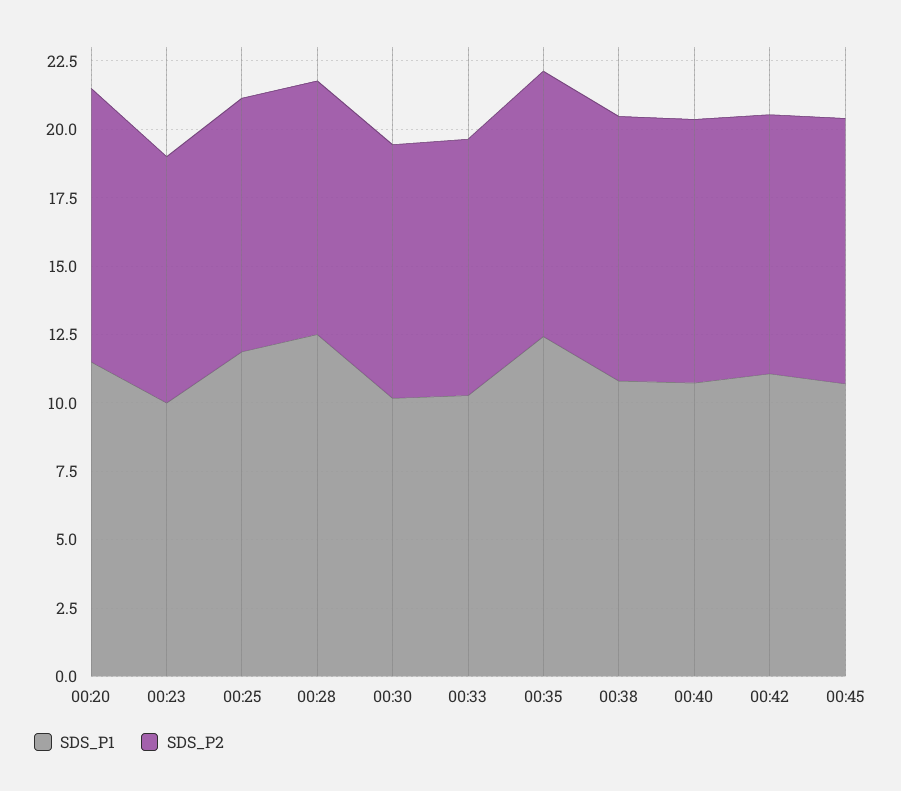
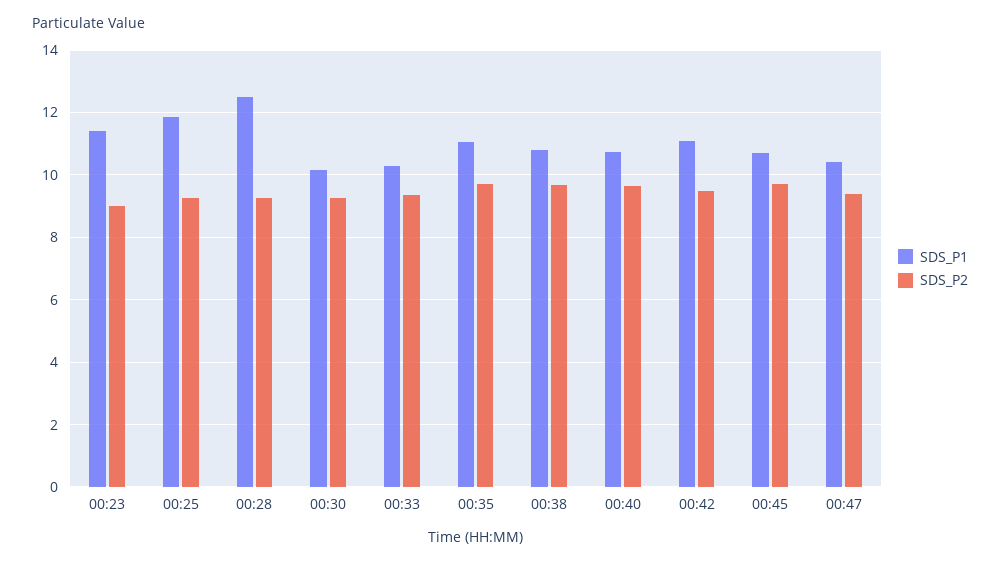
SDS_P1, 00:20: 11.5 -> none
SDS_P2, 00:20: 10 -> none
SDS_P1, 00:23: 10 -> 11.4
SDS_P1, 00:35: 12.5 -> 11
SDS_P1, 00:47: none -> 10.4
SDS_P2, 00:47: none -> 9.4

